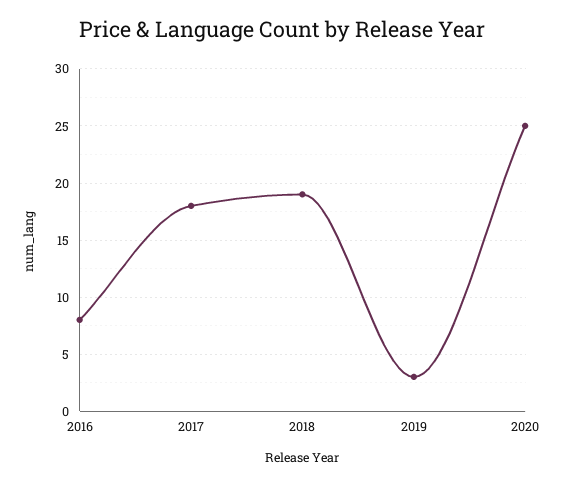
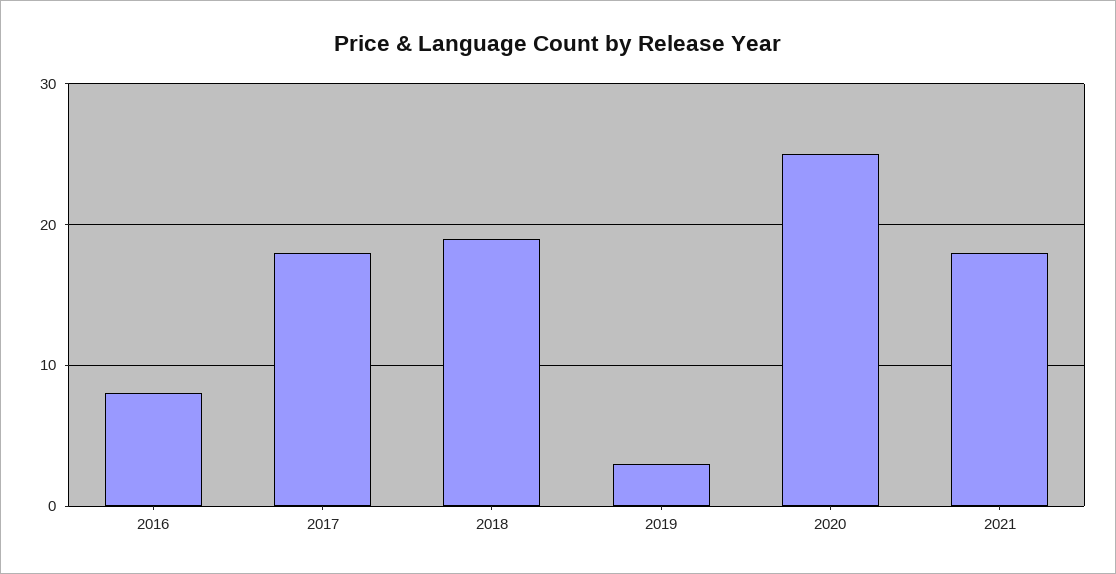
2021: none -> 18

